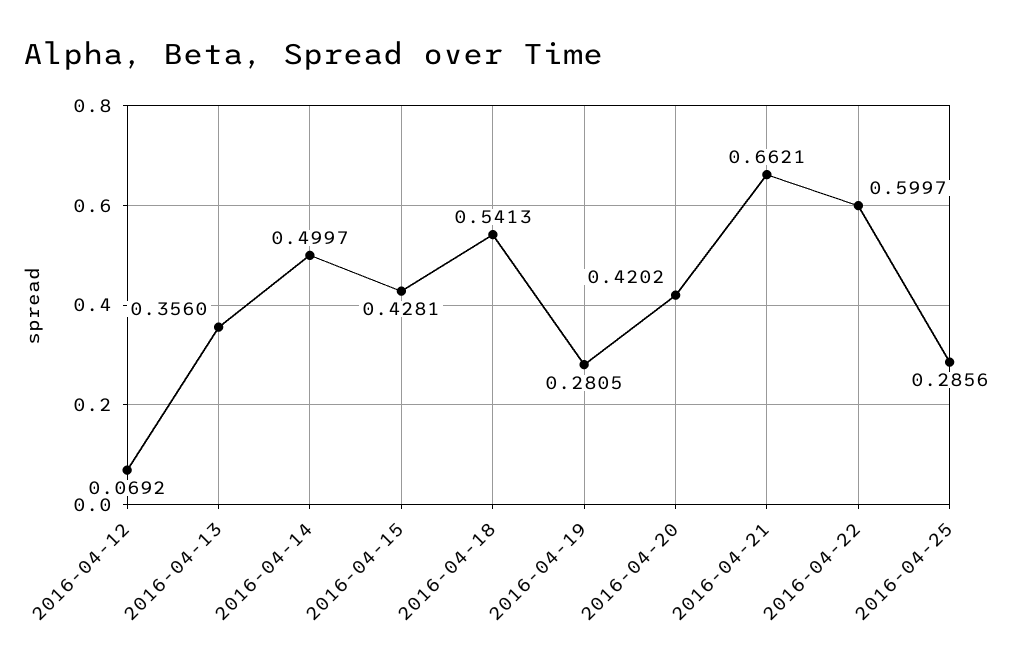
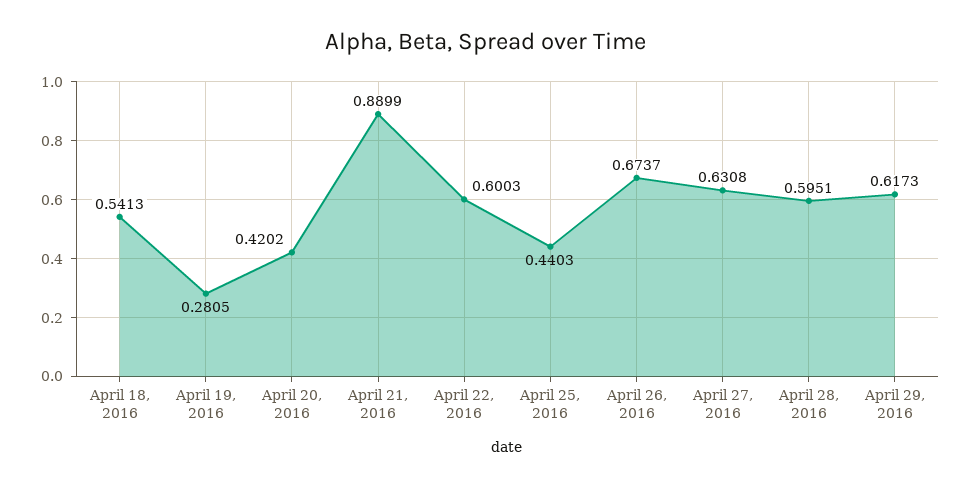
2016-04-12: 0.0692 -> none
2016-04-13: 0.356 -> none
2016-04-14: 0.4997 -> none
2016-04-15: 0.4281 -> none
2016-04-21: 0.6621 -> 0.8899
2016-04-22: 0.5997 -> 0.6003
2016-04-25: 0.2856 -> 0.4403
April 26, 2016: none -> 0.6737
April 27, 2016: none -> 0.6308
April 28, 2016: none -> 0.5951
April 29, 2016: none -> 0.6173

